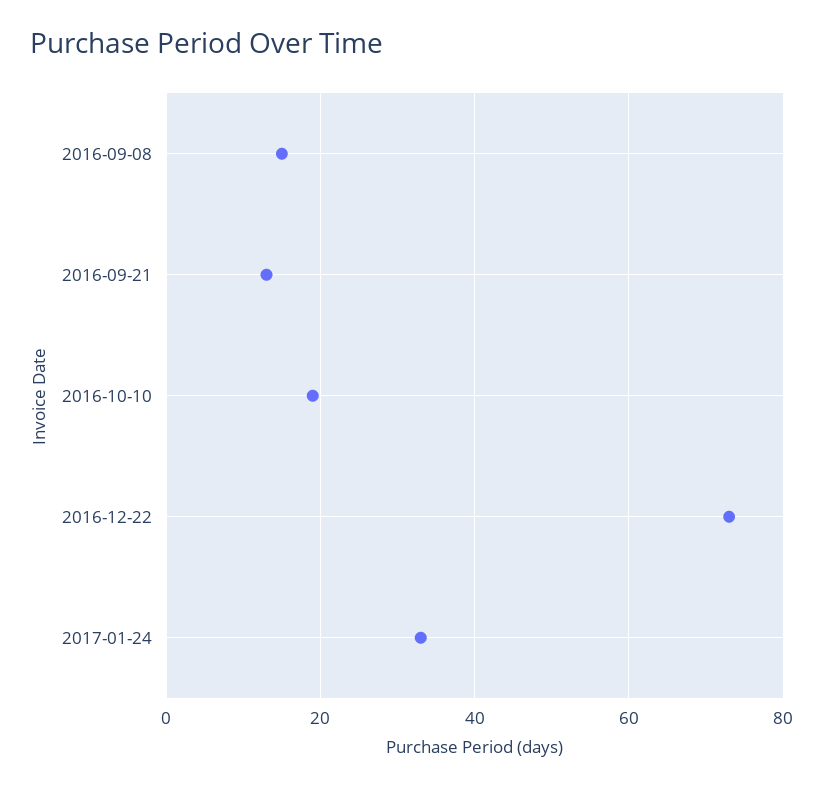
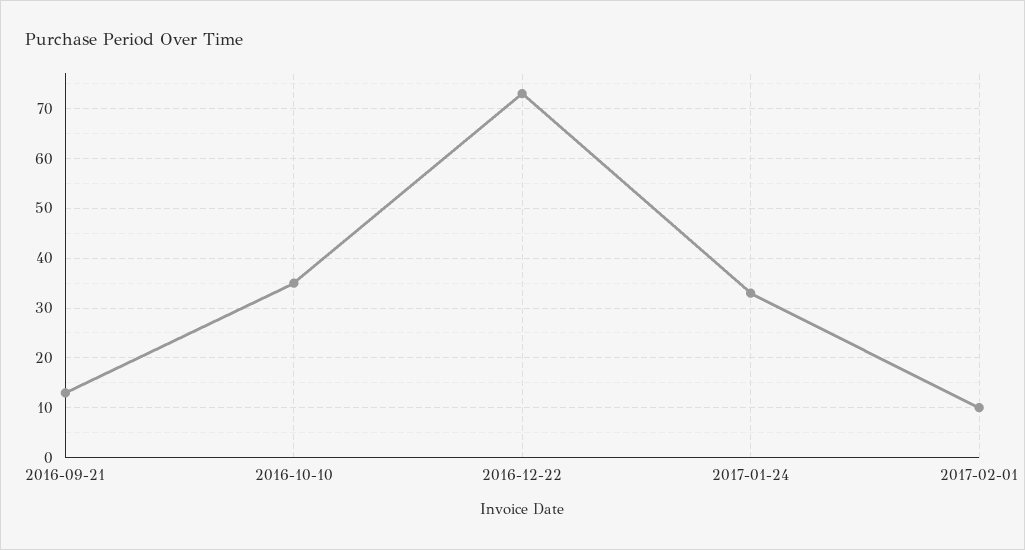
2016-09-08: 15 -> none
2016-10-10: 20 -> 35
2017-02-01: none -> 10

